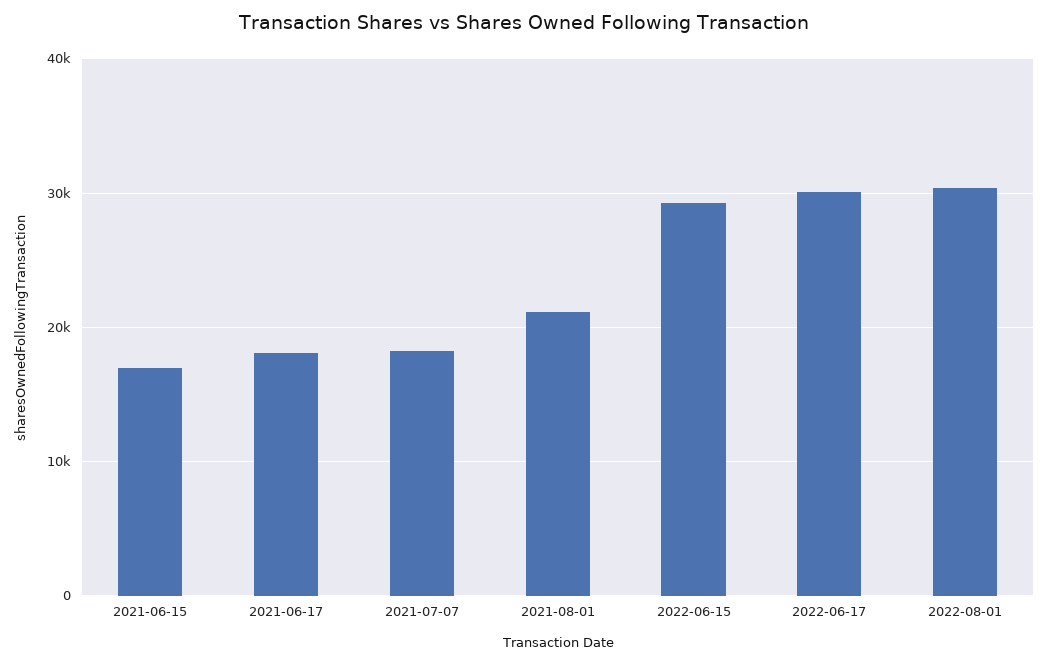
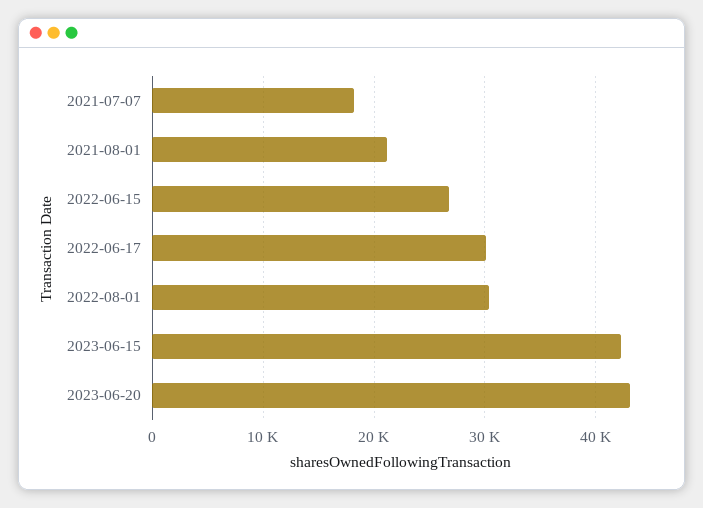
2021-06-15: 17000 -> none
2021-06-17: 18000 -> none
2022-06-15: 29000 -> 27000
2023-06-15: none -> 42000
2023-06-20: none -> 43000

